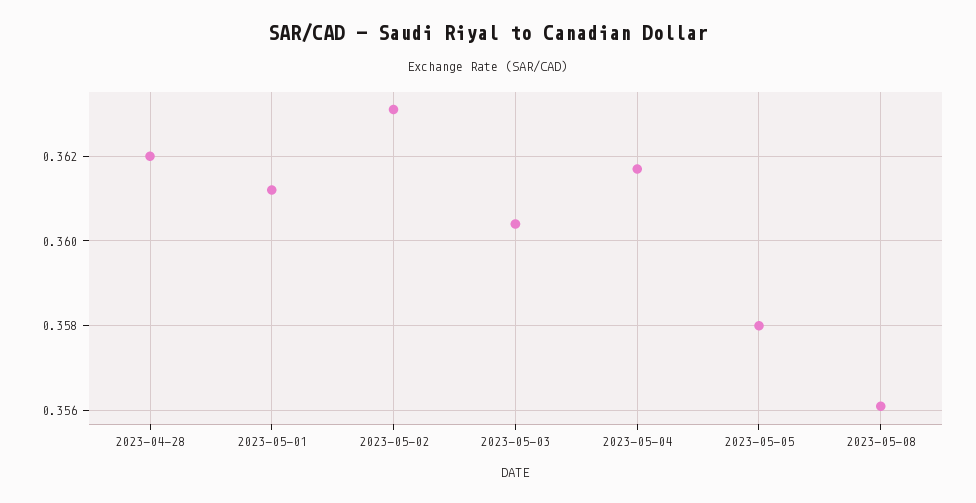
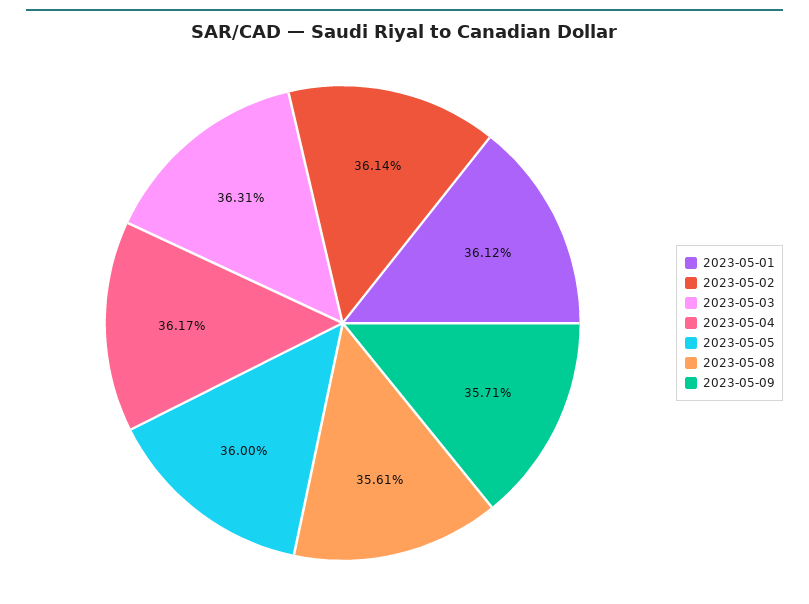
2023-04-28: 0.362 -> none
2023-05-02: 0.363 -> 0.3614
2023-05-03: 0.3605 -> 0.3631
2023-05-05: 0.358 -> 0.36
2023-05-09: none -> 0.3571

